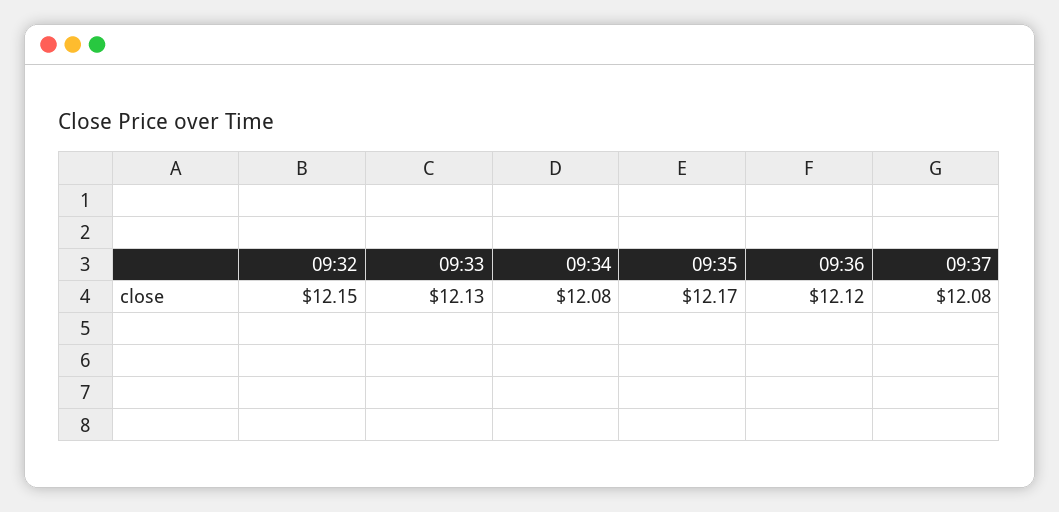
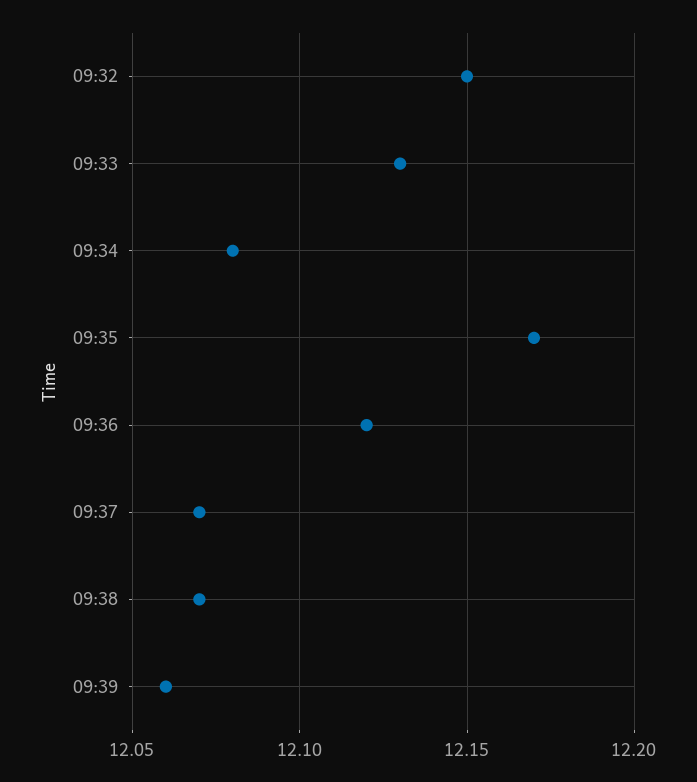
09:37: 12.08 -> 12.07
09:38: none -> 12.07
09:39: none -> 12.06

